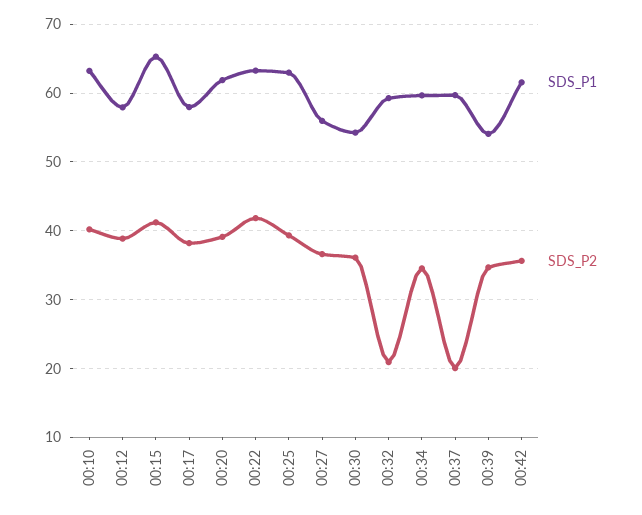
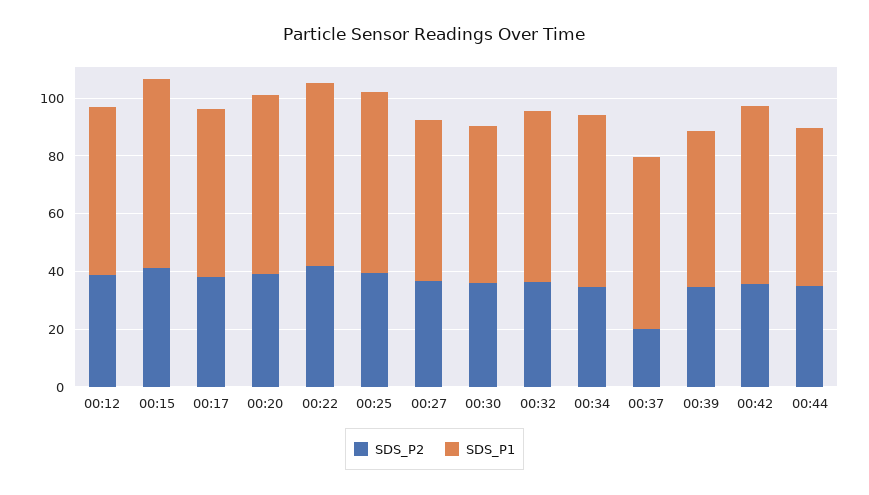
SDS_P1, 00:10: 63 -> none
SDS_P2, 00:10: 40 -> none
SDS_P2, 00:32: 21 -> 35
SDS_P2, 00:44: none -> 35
SDS_P1, 00:44: none -> 55

